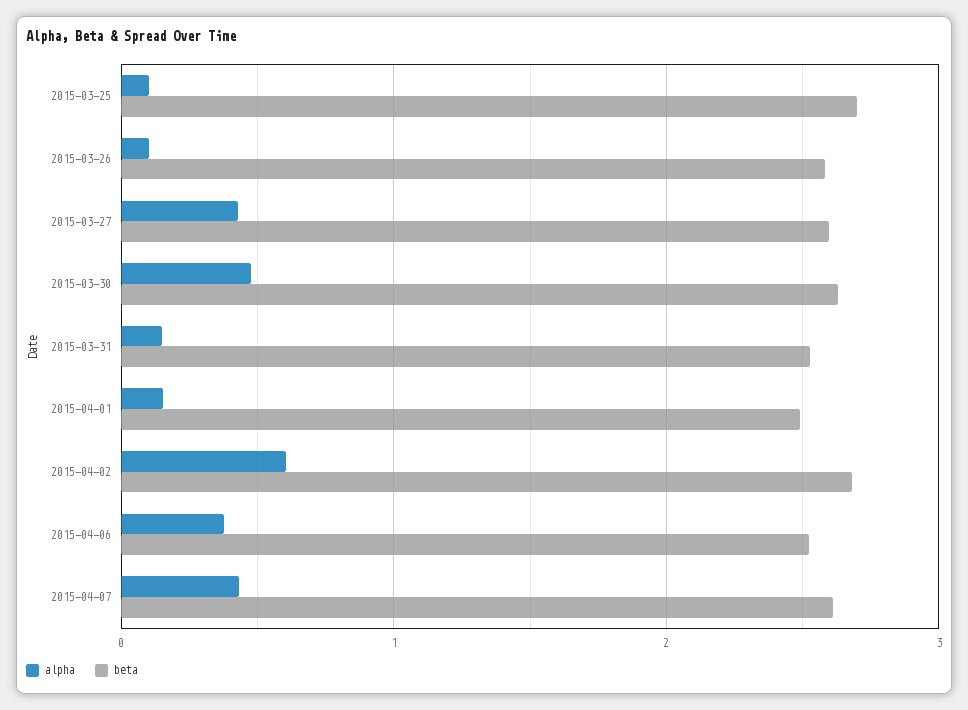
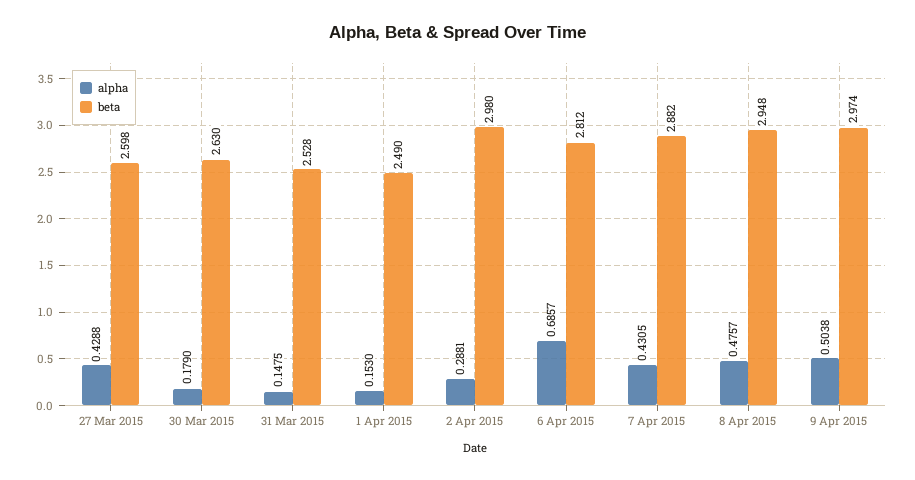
alpha, 2015-03-25: 0.1 -> none
beta, 2015-03-25: 2.7 -> none
alpha, 2015-03-26: 0.1 -> none
beta, 2015-03-26: 2.6 -> none
alpha, 2015-03-30: 0.5 -> 0.179
alpha, 2015-04-02: 0.6 -> 0.2881
beta, 2015-04-02: 2.7 -> 2.98
alpha, 2015-04-06: 0.4 -> 0.6857
beta, 2015-04-06: 2.5 -> 2.812
beta, 2015-04-07: 2.6 -> 2.882
alpha, 8 Apr 2015: none -> 0.4757
beta, 8 Apr 2015: none -> 2.948
alpha, 9 Apr 2015: none -> 0.5038
beta, 9 Apr 2015: none -> 2.974

